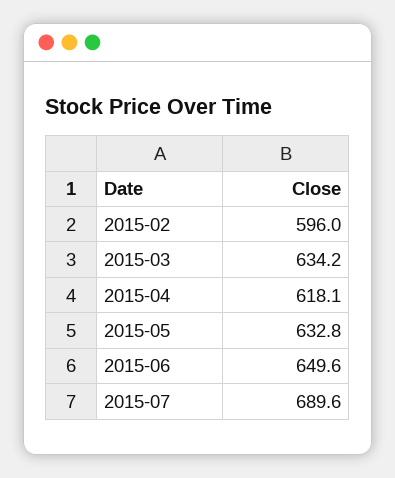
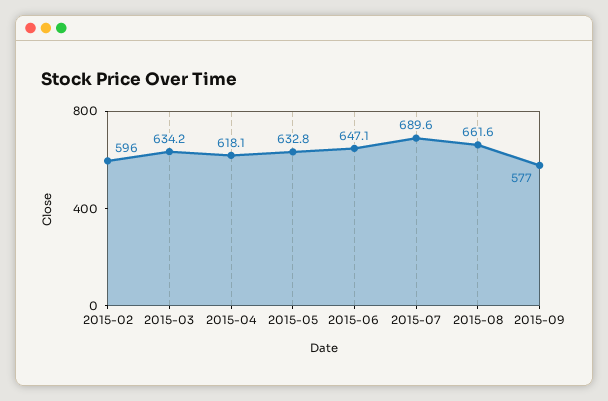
2015-06: 649.6 -> 647.1
2015-08: none -> 661.6
2015-09: none -> 577

